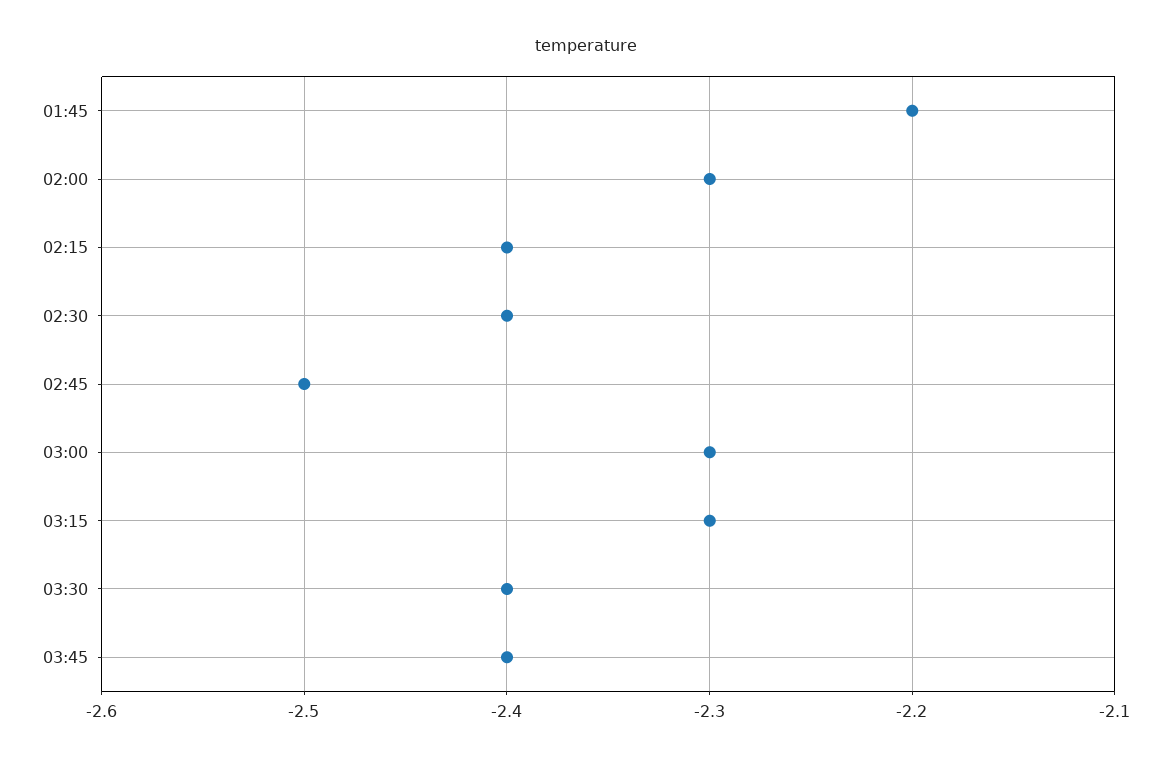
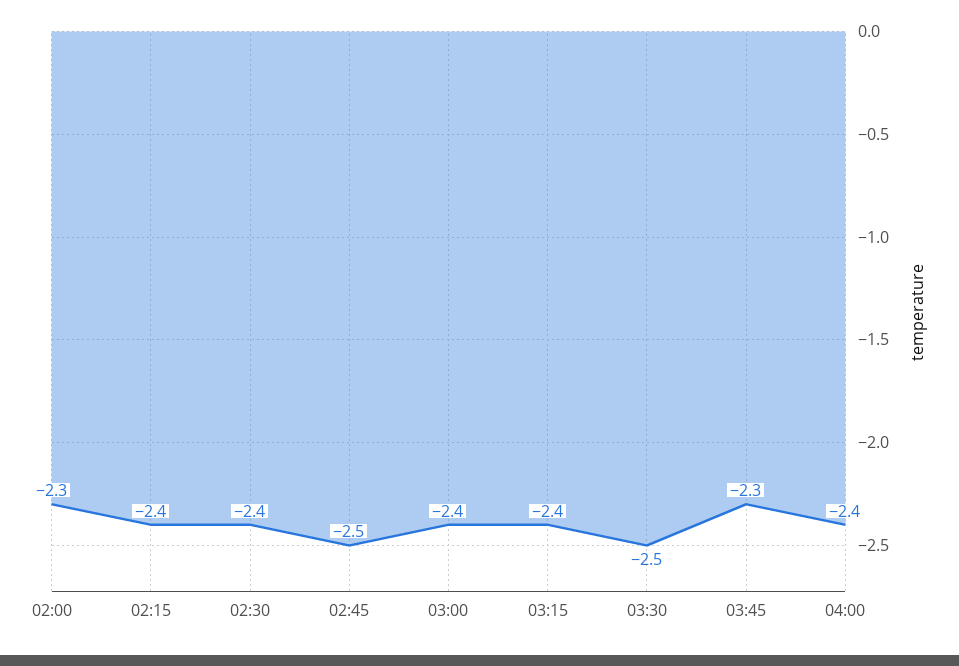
01:45: -2.2 -> none
03:00: -2.3 -> -2.4
03:15: -2.3 -> -2.4
03:30: -2.4 -> -2.5
03:45: -2.4 -> -2.3
04:00: none -> -2.4

